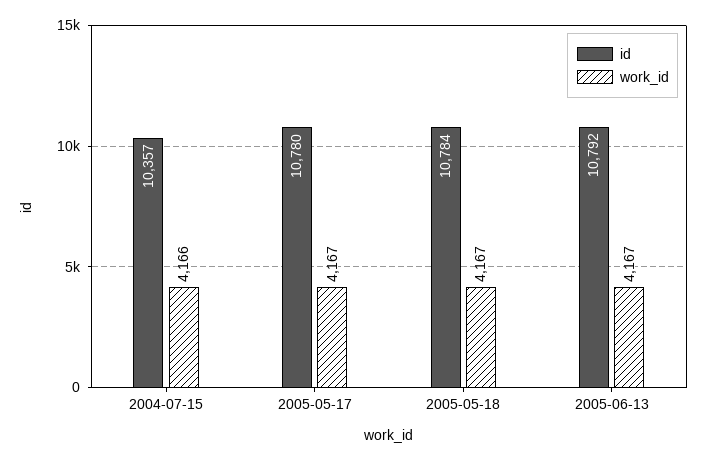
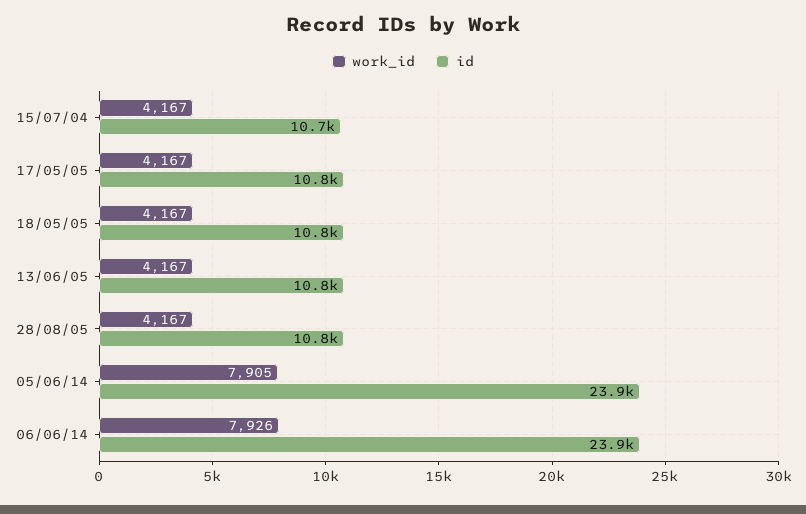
id, 2004-07-15: 10357 -> 10700
work_id, 2004-07-15: 4166 -> 4167
work_id, 28/08/05: none -> 4167
id, 28/08/05: none -> 10800
work_id, 05/06/14: none -> 7905
id, 05/06/14: none -> 23900
work_id, 06/06/14: none -> 7926
id, 06/06/14: none -> 23900

